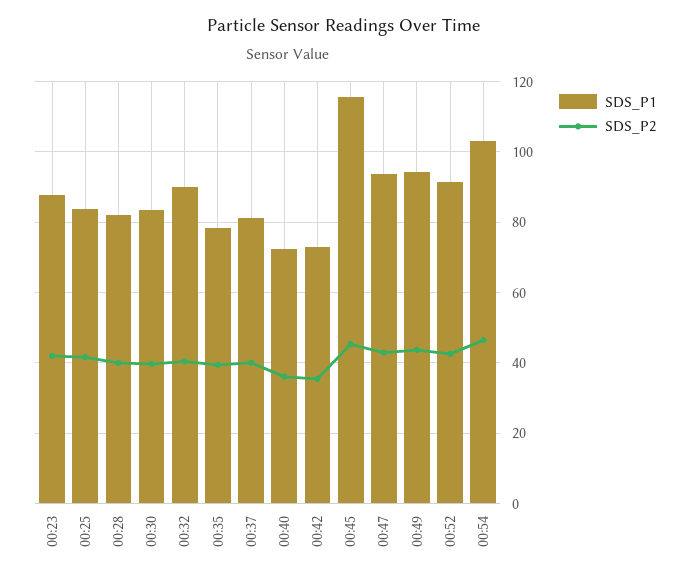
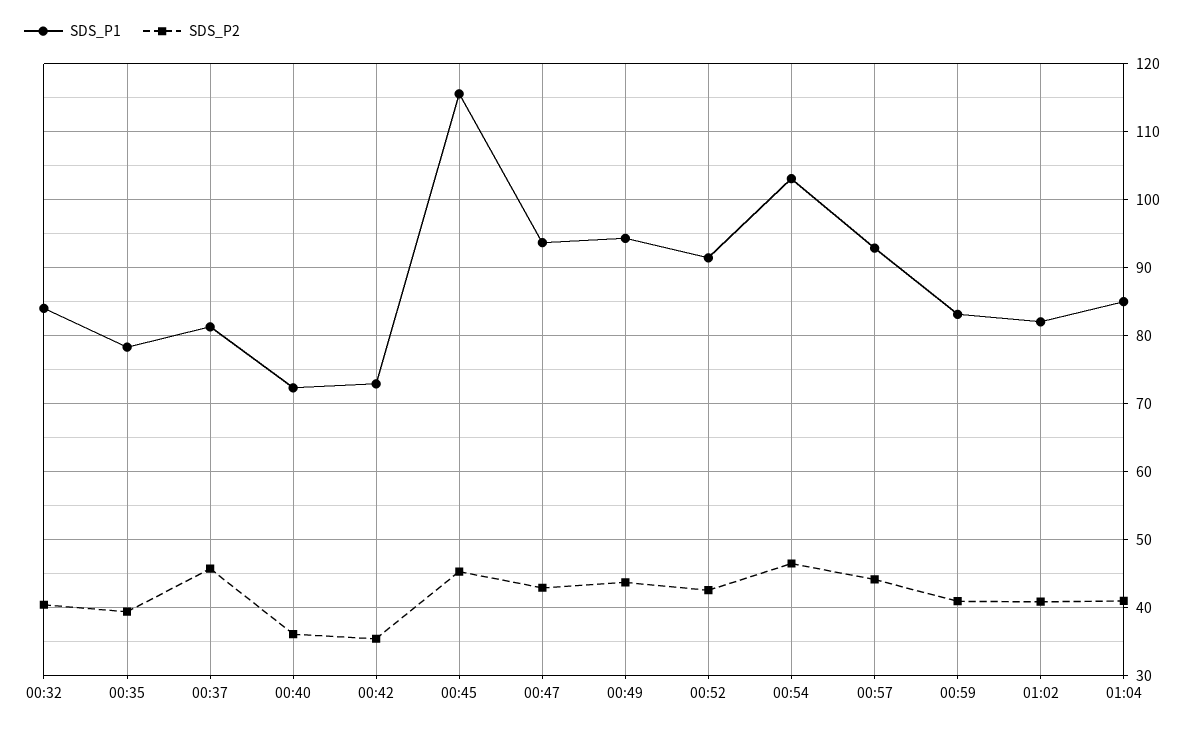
SDS_P1, 00:23: 88 -> none
SDS_P2, 00:23: 42 -> none
SDS_P1, 00:25: 84 -> none
SDS_P2, 00:25: 42 -> none
SDS_P1, 00:28: 82 -> none
SDS_P2, 00:28: 40 -> none
SDS_P1, 00:30: 84 -> none
SDS_P2, 00:30: 40 -> none
SDS_P1, 00:32: 90 -> 84
SDS_P2, 00:37: 40 -> 46
SDS_P1, 00:57: none -> 93
SDS_P2, 00:57: none -> 44
SDS_P1, 00:59: none -> 83
SDS_P2, 00:59: none -> 41
SDS_P1, 01:02: none -> 82
SDS_P2, 01:02: none -> 41
SDS_P1, 01:04: none -> 85
SDS_P2, 01:04: none -> 41

